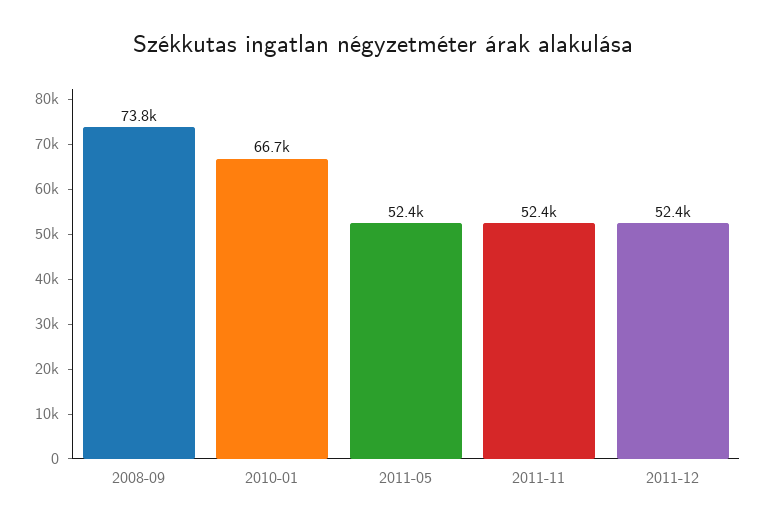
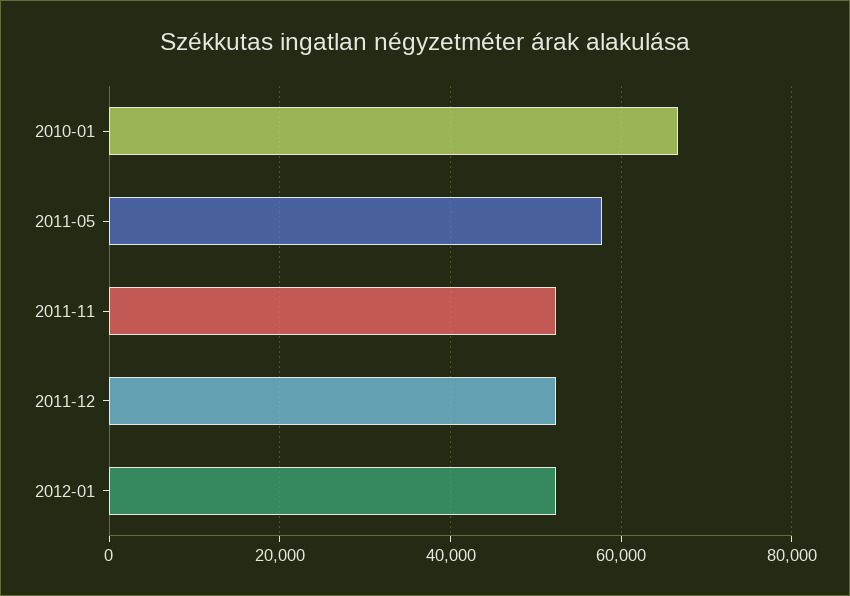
2008-09: 73800 -> none
2011-05: 52400 -> 58000
2012-01: none -> 52000

